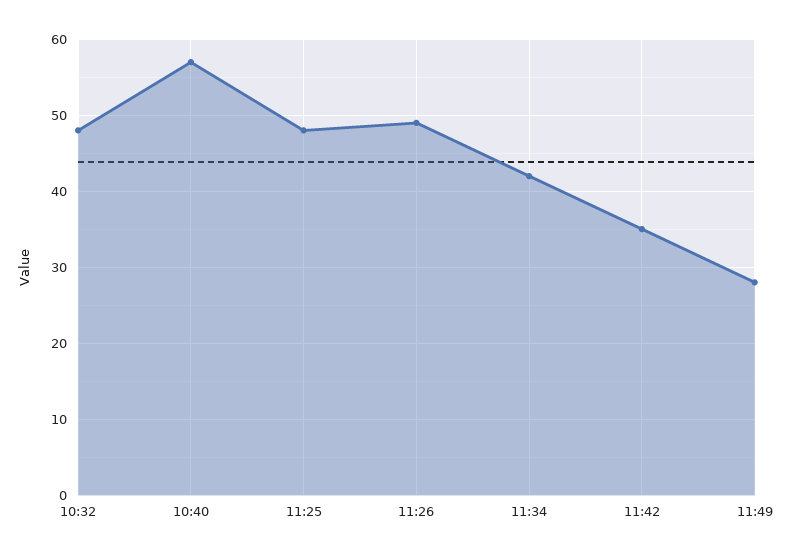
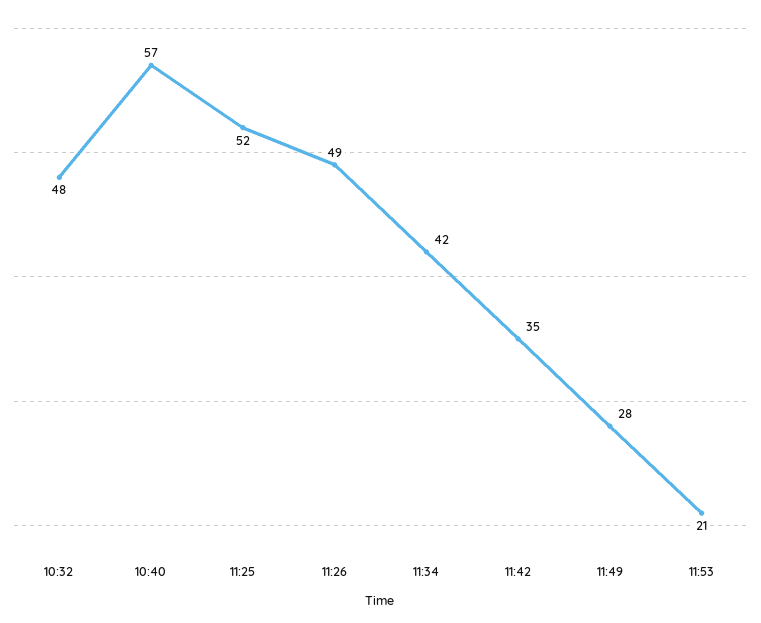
11:25: 48 -> 52
11:53: none -> 21

